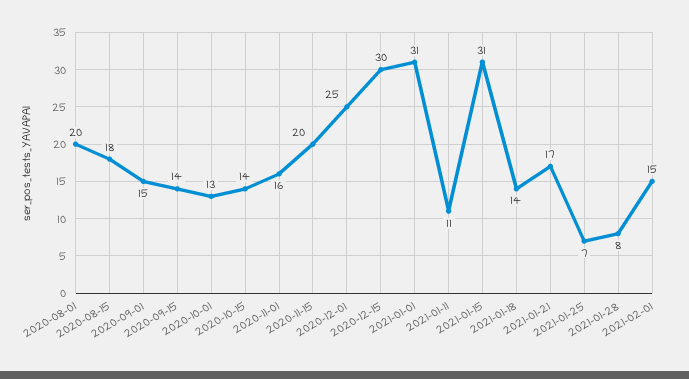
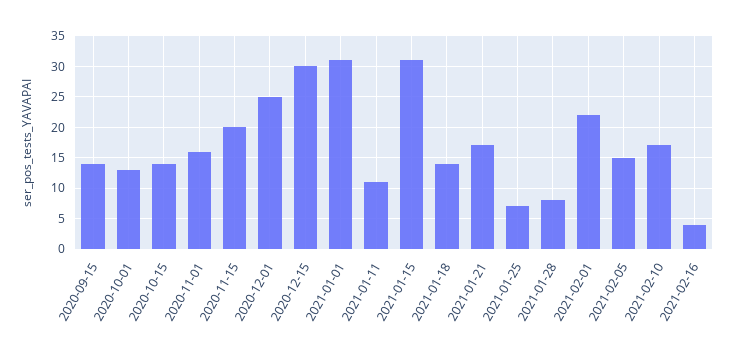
2020-08-01: 20 -> none
2020-08-15: 18 -> none
2020-09-01: 15 -> none
2021-02-01: 15 -> 22
2021-02-05: none -> 15
2021-02-10: none -> 17
2021-02-16: none -> 4

